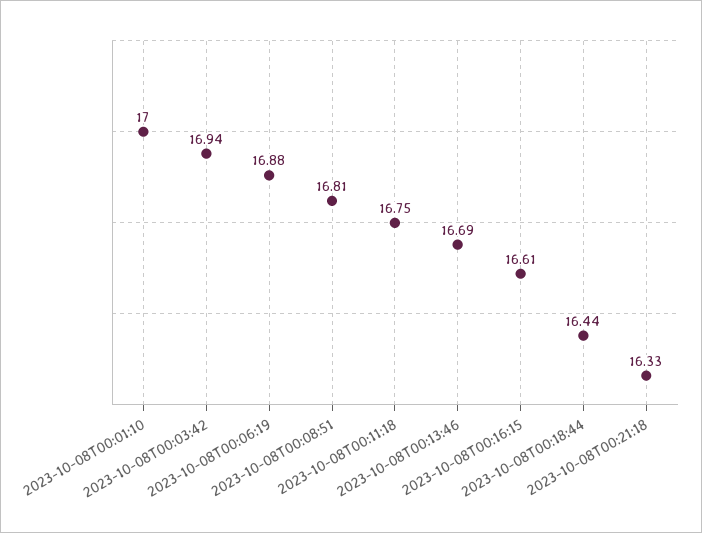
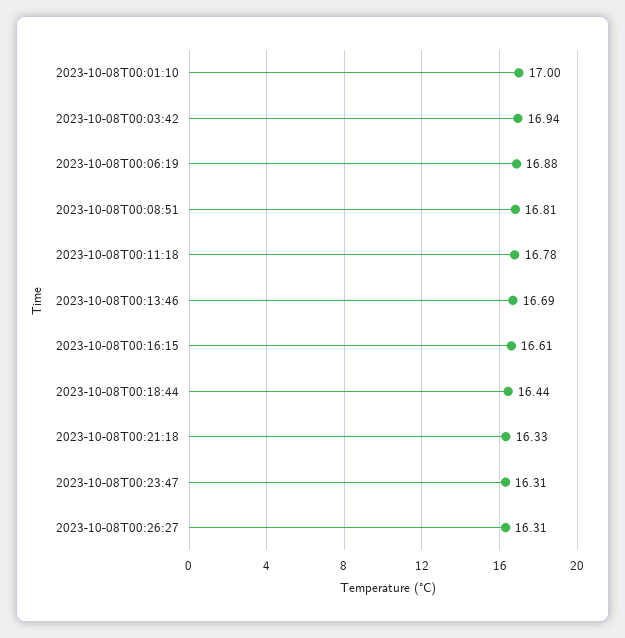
2023-10-08T00:11:18: 16.75 -> 16.78
2023-10-08T00:23:47: none -> 16.31
2023-10-08T00:26:27: none -> 16.31

